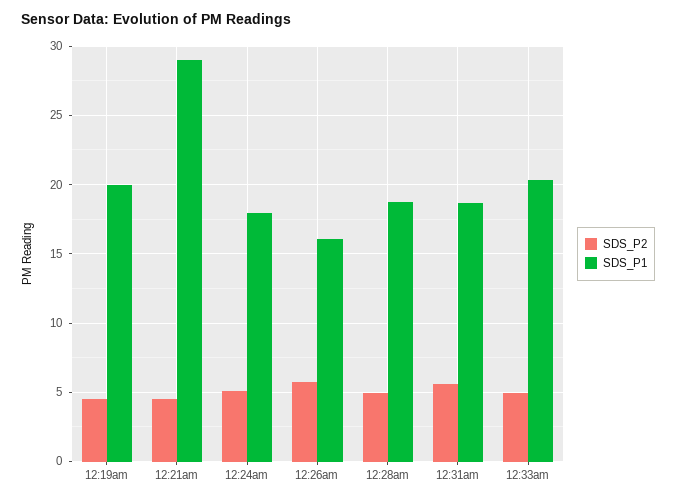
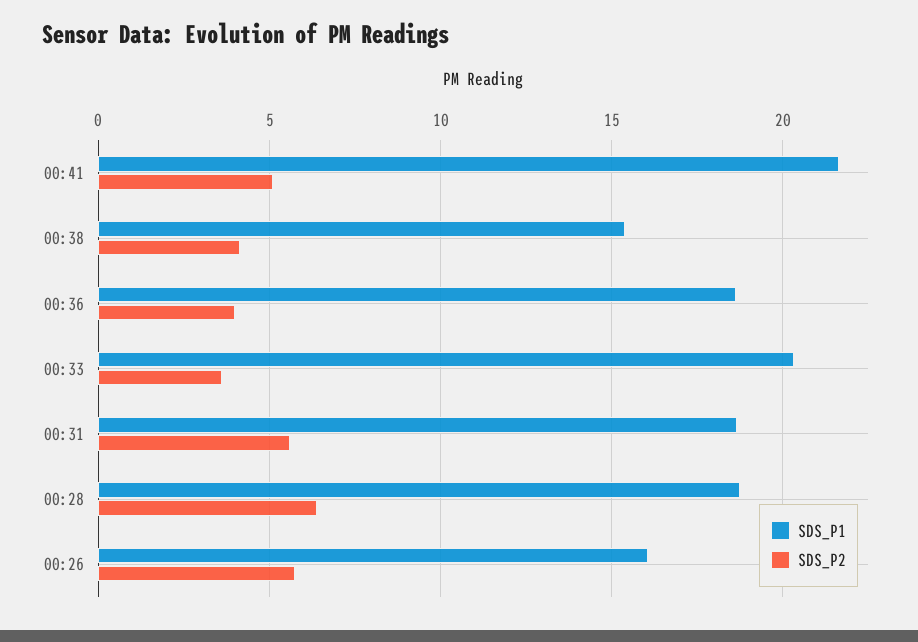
SDS_P2, 12:19am: 4.5 -> none
SDS_P1, 12:19am: 20 -> none
SDS_P2, 12:21am: 4.5 -> none
SDS_P1, 12:21am: 29 -> none
SDS_P2, 12:24am: 5 -> none
SDS_P1, 12:24am: 18 -> none
SDS_P2, 12:28am: 5 -> 6.5
SDS_P2, 12:33am: 5 -> 3.5
SDS_P1, 00:41: none -> 21.5
SDS_P2, 00:41: none -> 5
SDS_P1, 00:38: none -> 15.5
SDS_P2, 00:38: none -> 4
SDS_P1, 00:36: none -> 18.5
SDS_P2, 00:36: none -> 4

